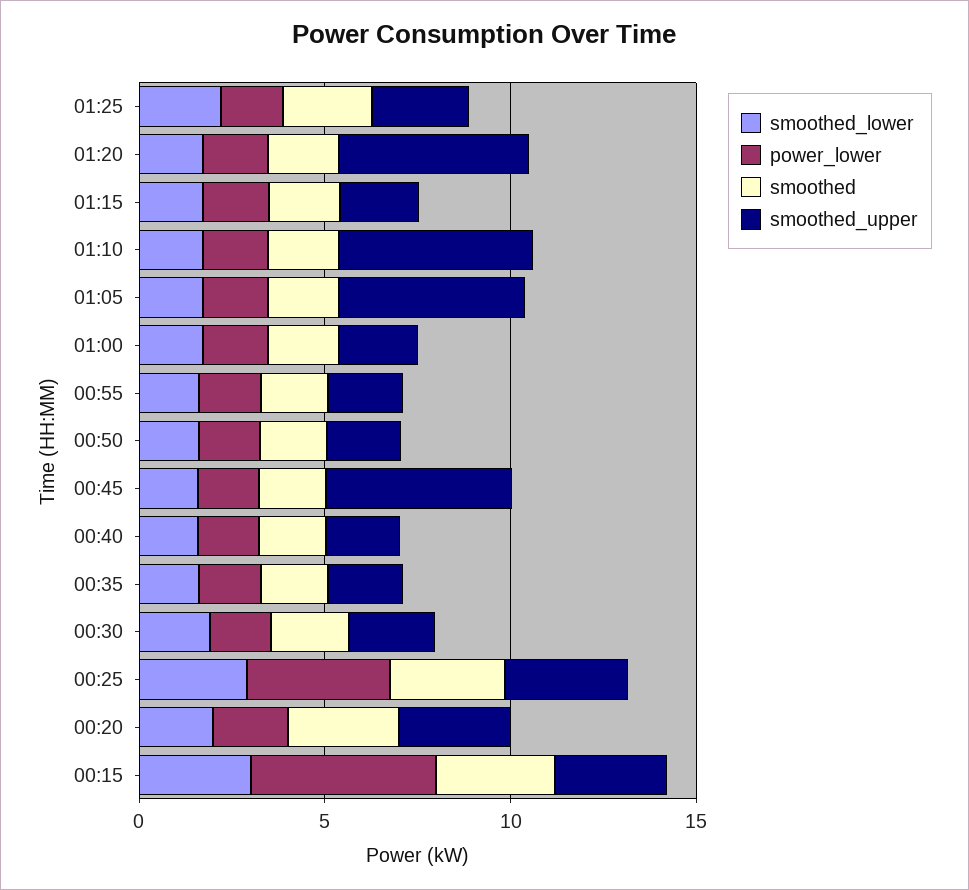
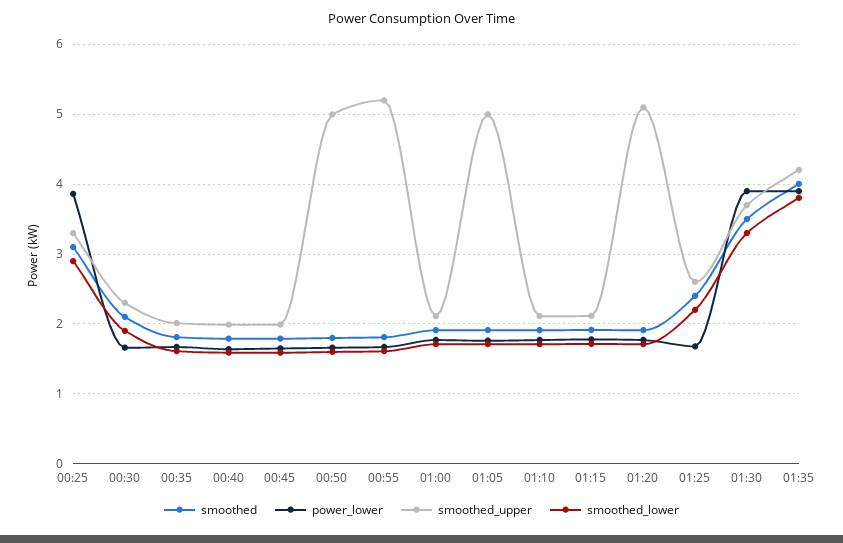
smoothed_upper, 01:10: 5 -> 2.1
smoothed_upper, 00:55: 2 -> 5.2
smoothed_upper, 00:50: 2 -> 5
smoothed_upper, 00:45: 5 -> 2
smoothed_lower, 00:20: 2 -> none
power_lower, 00:20: 2 -> none
smoothed, 00:20: 3 -> none
smoothed_upper, 00:20: 3 -> none
smoothed_lower, 00:15: 3 -> none
power_lower, 00:15: 5 -> none
smoothed, 00:15: 3 -> none
smoothed_upper, 00:15: 3 -> none
smoothed, 01:30: none -> 3.5
power_lower, 01:30: none -> 3.9
smoothed_upper, 01:30: none -> 3.7
smoothed_lower, 01:30: none -> 3.3
smoothed, 01:35: none -> 4
power_lower, 01:35: none -> 3.9
smoothed_upper, 01:35: none -> 4.2
smoothed_lower, 01:35: none -> 3.8

